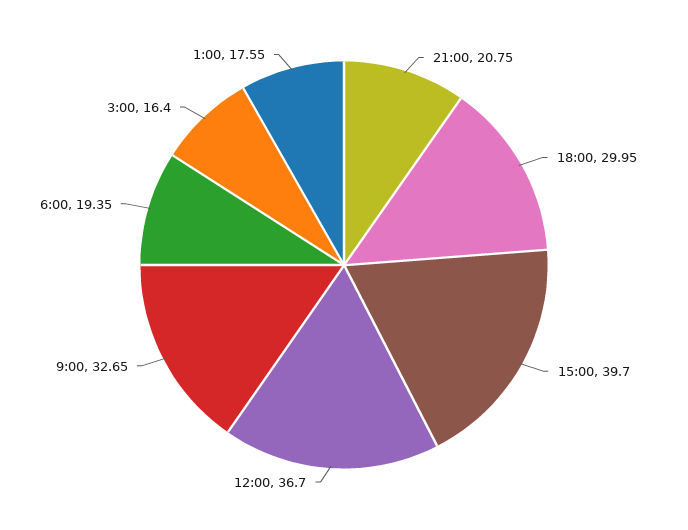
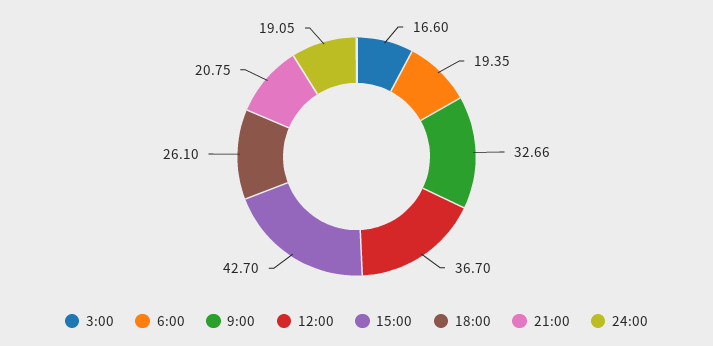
18:00: 29.95 -> 26.1
15:00: 39.7 -> 42.7
9:00: 32.65 -> 32.66
3:00: 16.4 -> 16.6
1:00: 17.55 -> none
24:00: none -> 19.05

